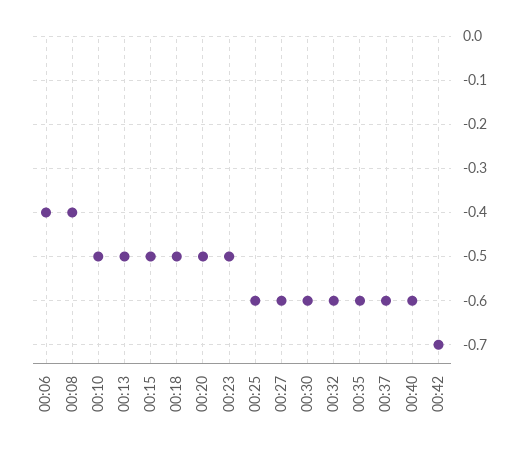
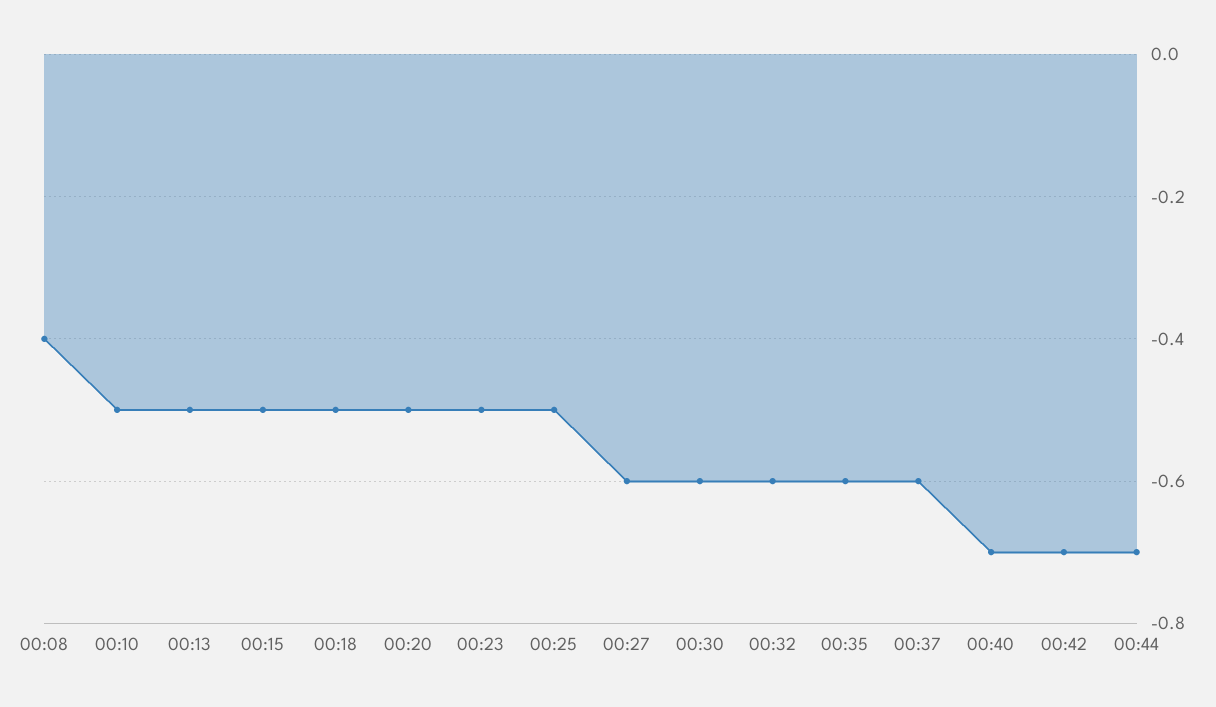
00:06: -0.4 -> none
00:25: -0.6 -> -0.5
00:40: -0.6 -> -0.7
00:44: none -> -0.7

